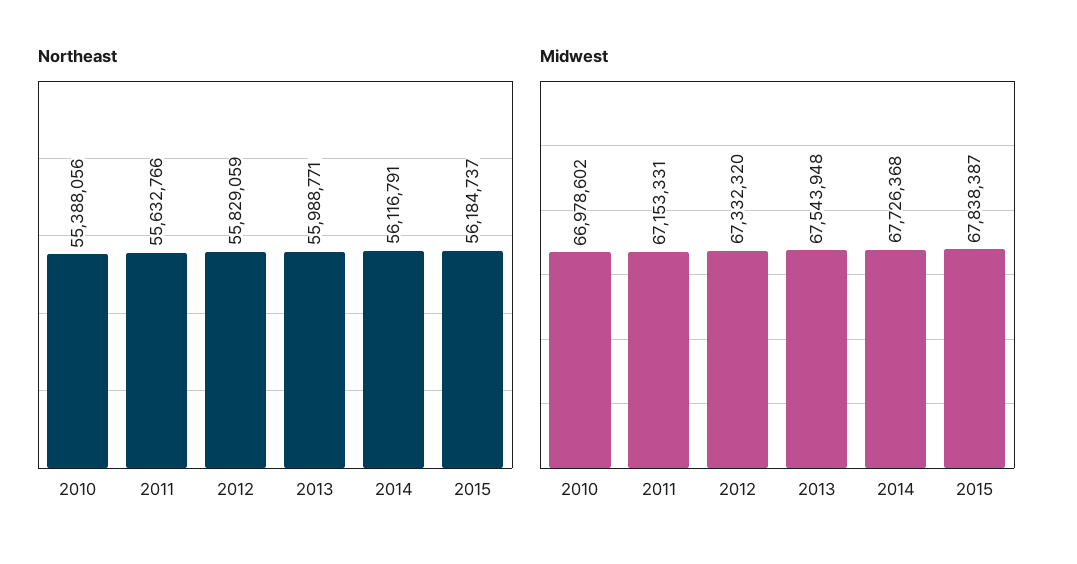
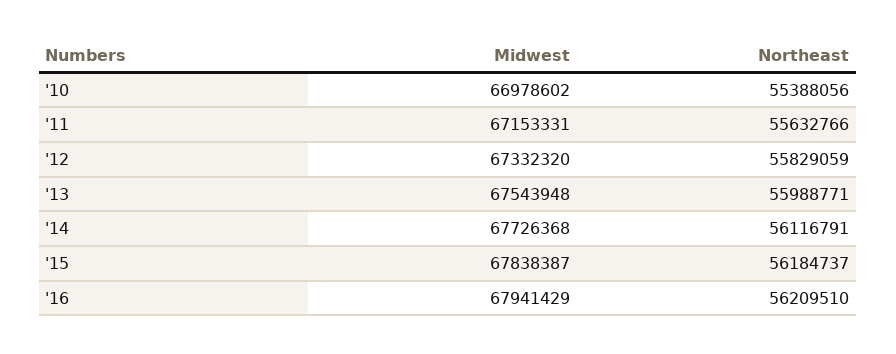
Midwest, '16: none -> 67941429
Northeast, '16: none -> 56209510

